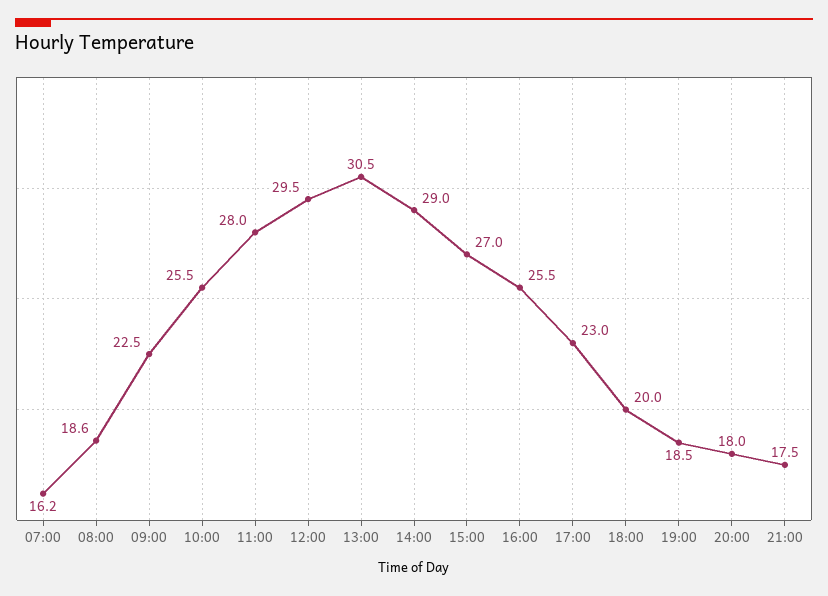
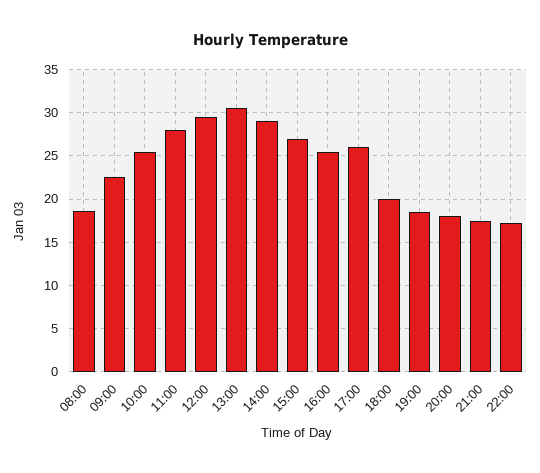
07:00: 16.2 -> none
17:00: 23 -> 26
22:00: none -> 17

